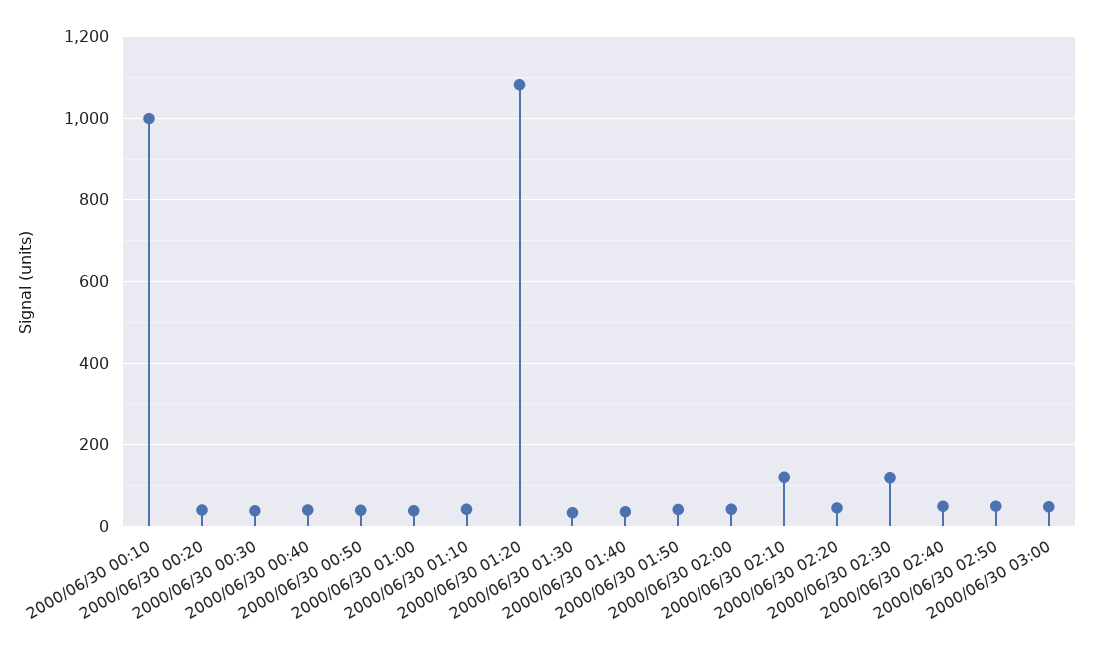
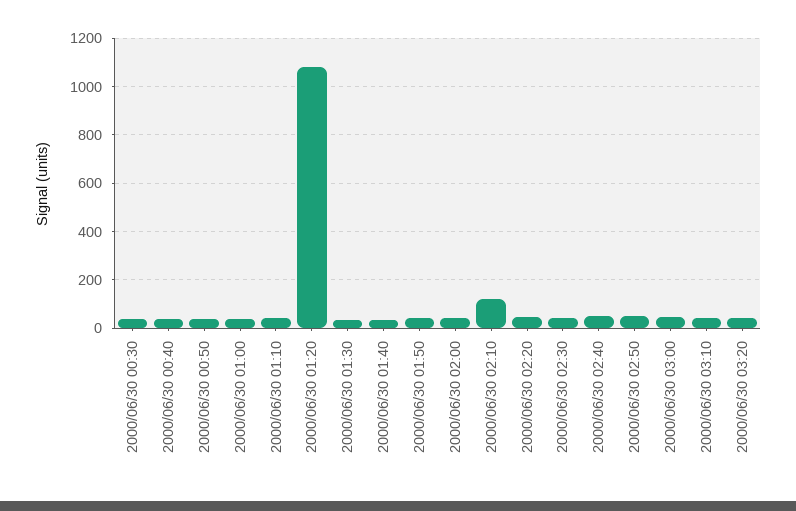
2000/06/30 00:10: 1000 -> none
2000/06/30 00:20: 40 -> none
2000/06/30 02:30: 120 -> 50
2000/06/30 03:10: none -> 50
2000/06/30 03:20: none -> 50

